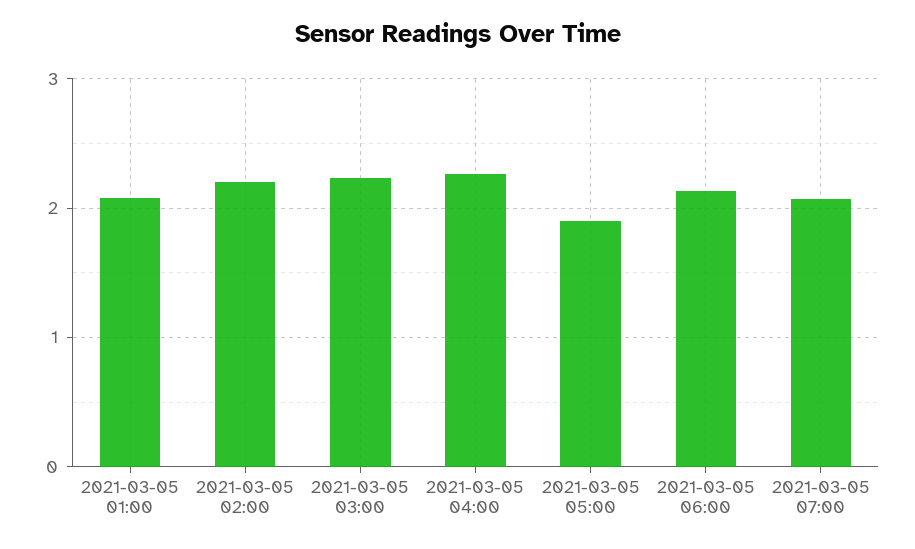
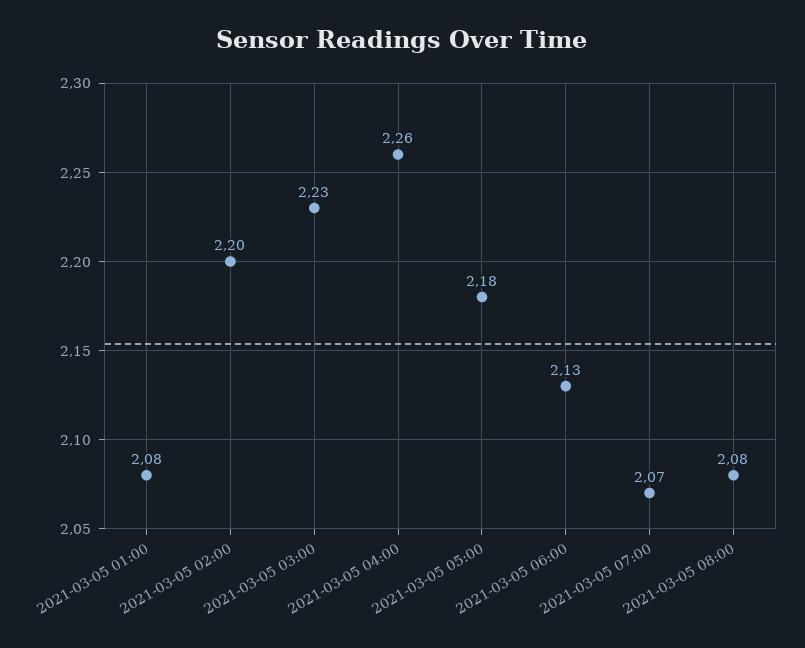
2021-03-05 05:00: 1.9 -> 2.18
2021-03-05 08:00: none -> 2.08

